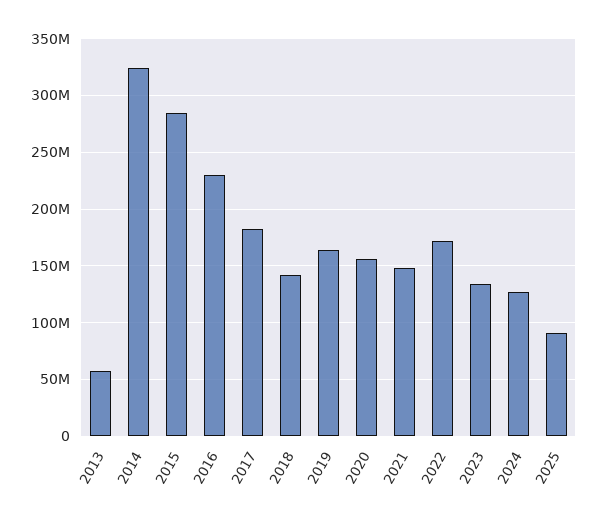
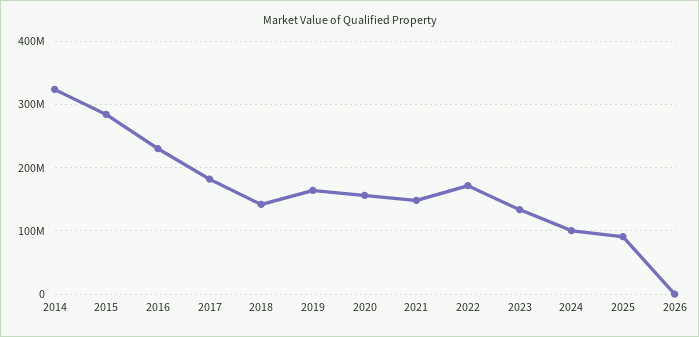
2013: 60000000 -> none
2024: 130000000 -> 100000000
2026: none -> 0

